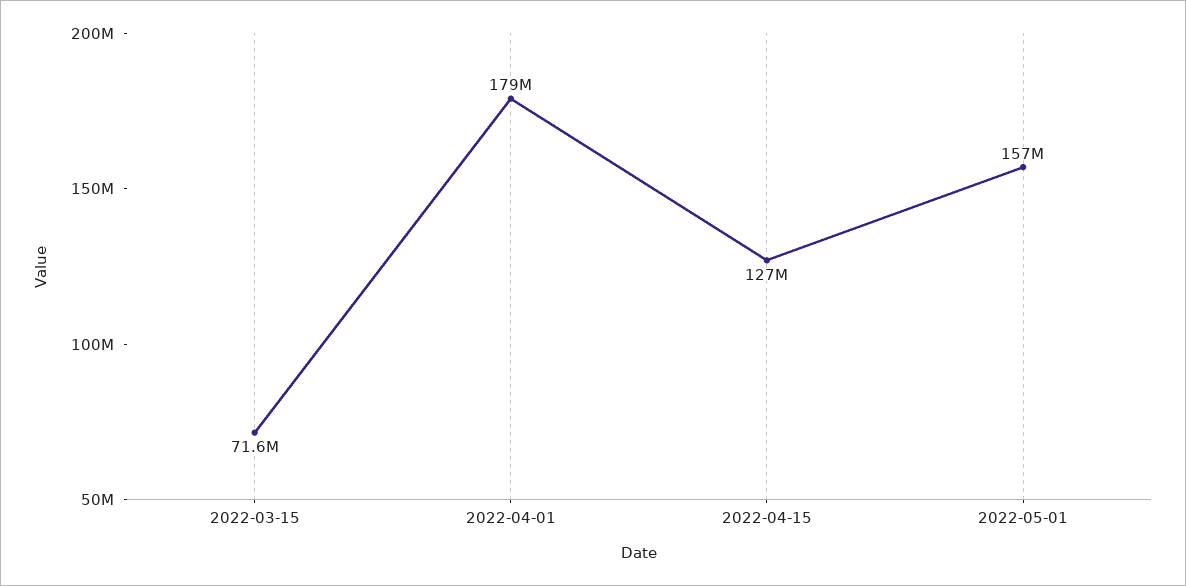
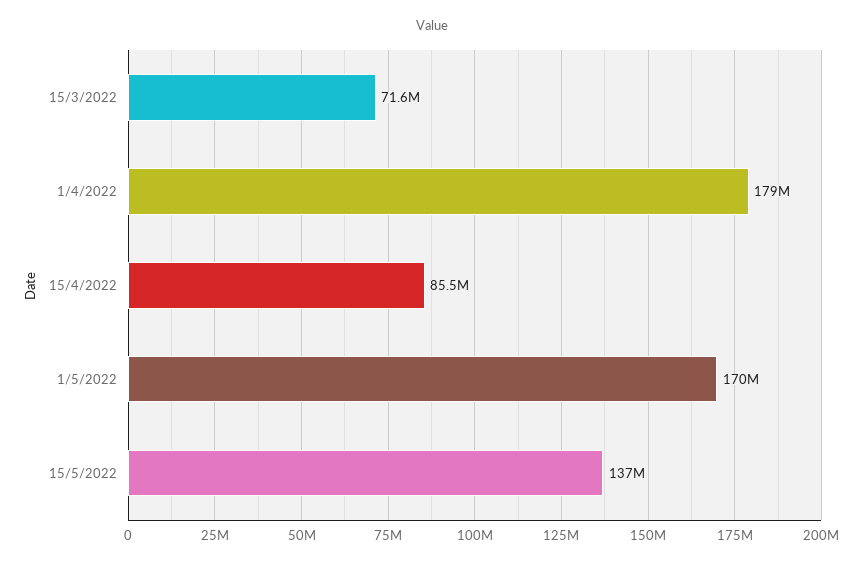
2022-04-15: 127000000 -> 85500000
2022-05-01: 157000000 -> 170000000
15/5/2022: none -> 137000000

